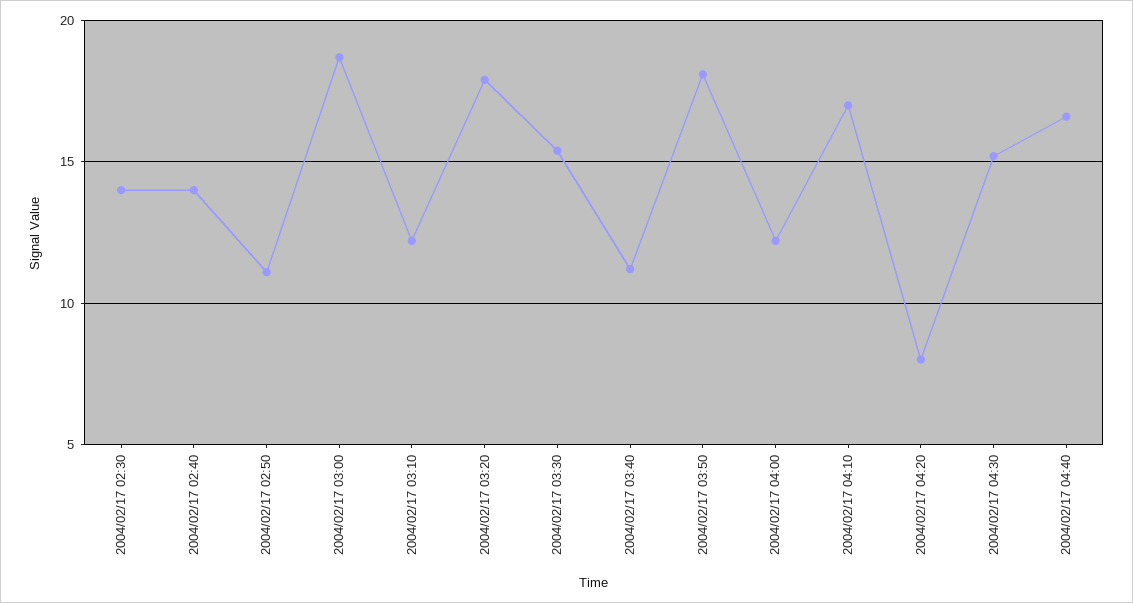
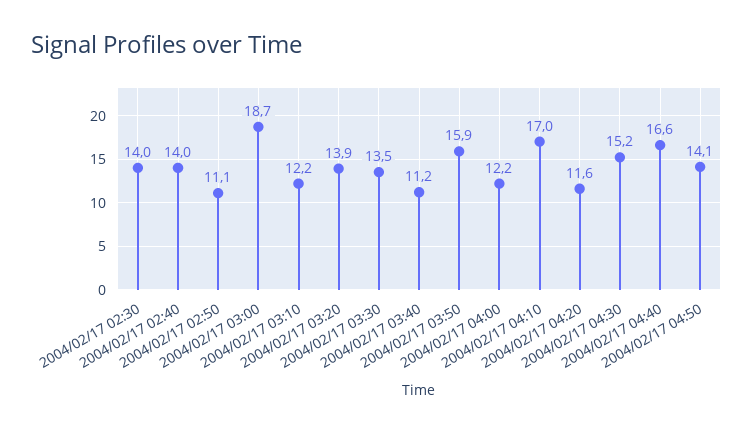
2004/02/17 03:20: 18 -> 13.9
2004/02/17 03:30: 15.5 -> 13.5
2004/02/17 03:50: 18 -> 15.9
2004/02/17 04:20: 8 -> 11.6
2004/02/17 04:50: none -> 14.1

